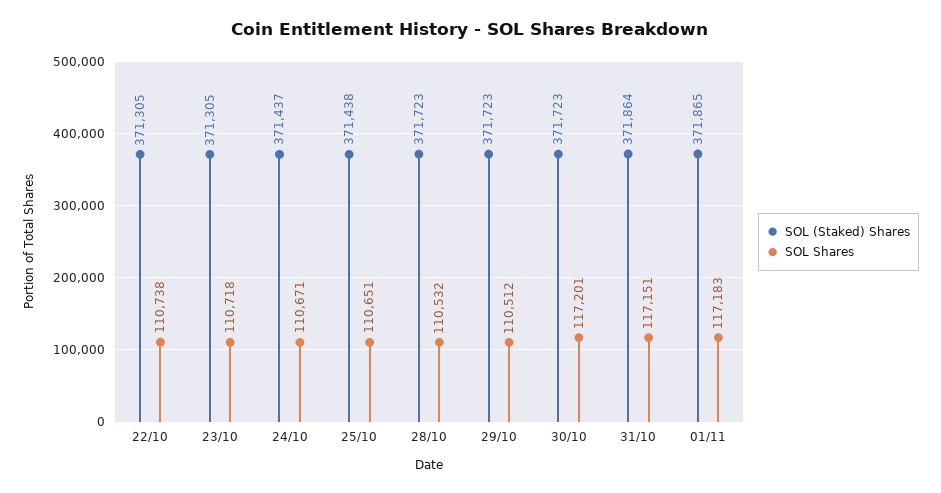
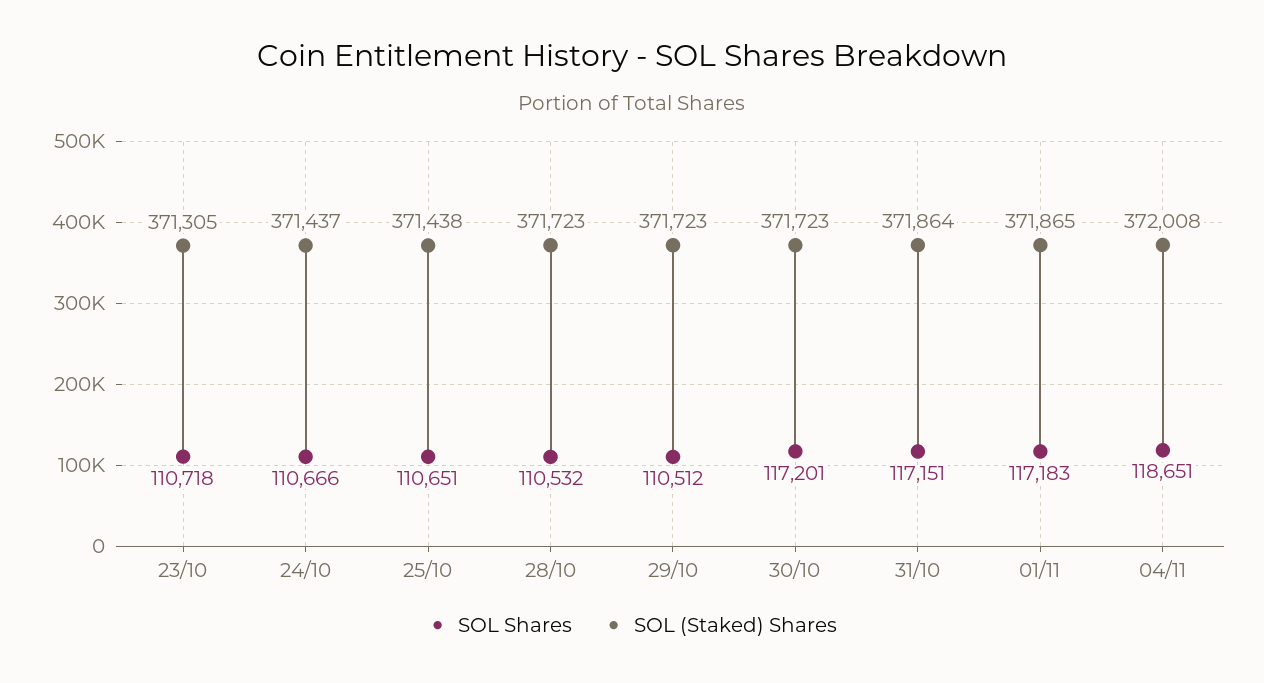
SOL (Staked) Shares, 22/10: 371305 -> none
SOL Shares, 22/10: 110738 -> none
SOL Shares, 24/10: 110671 -> 110666
SOL Shares, 04/11: none -> 118651
SOL (Staked) Shares, 04/11: none -> 372008

